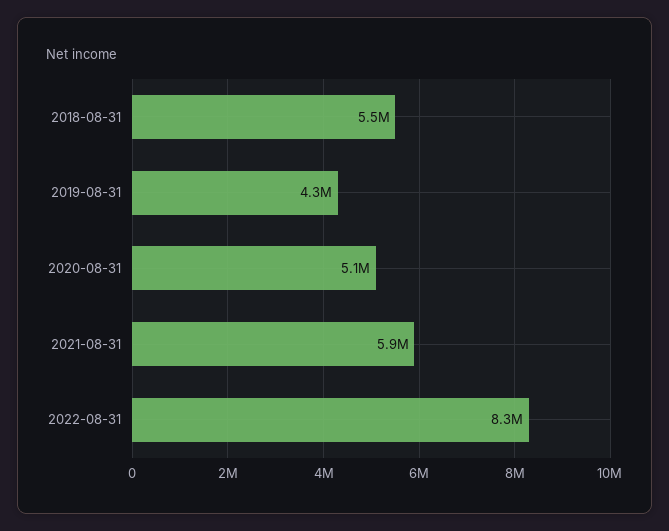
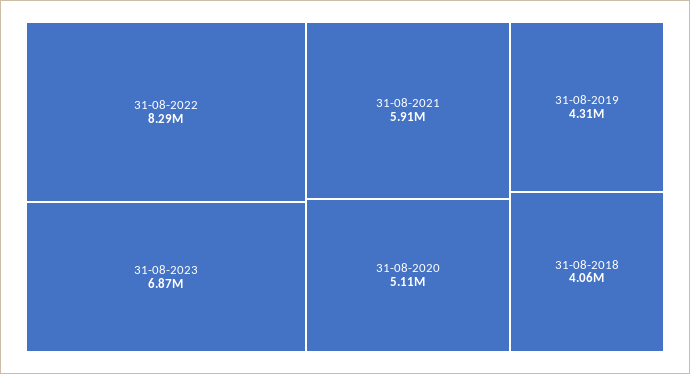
2018-08-31: 5500000 -> 4060000
31-08-2023: none -> 6870000

